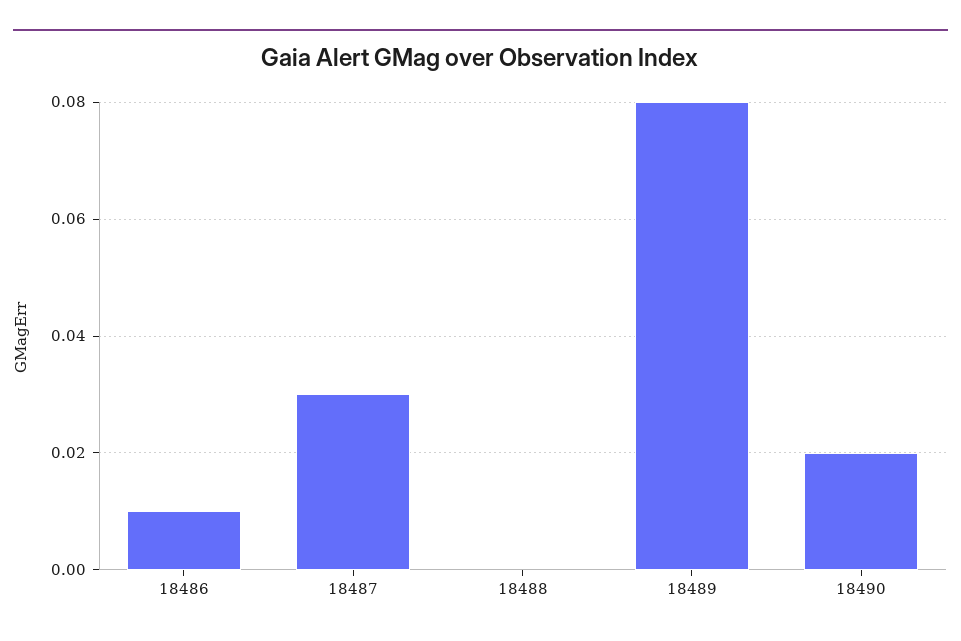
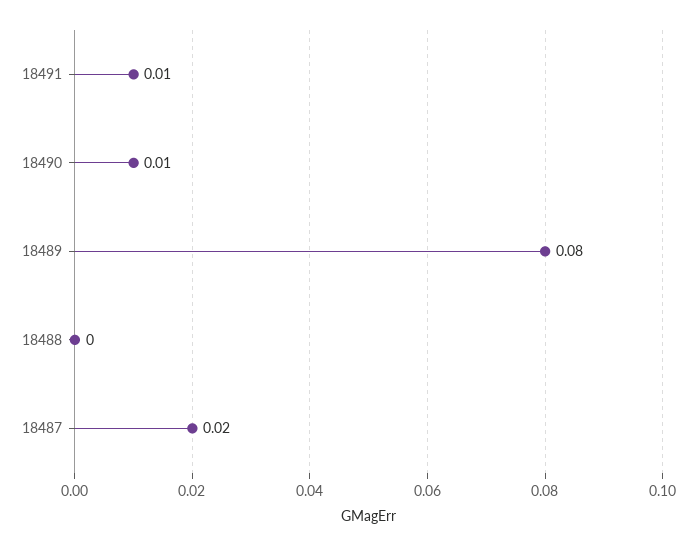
18486: 0.01 -> none
18487: 0.03 -> 0.02
18490: 0.02 -> 0.01
18491: none -> 0.01

